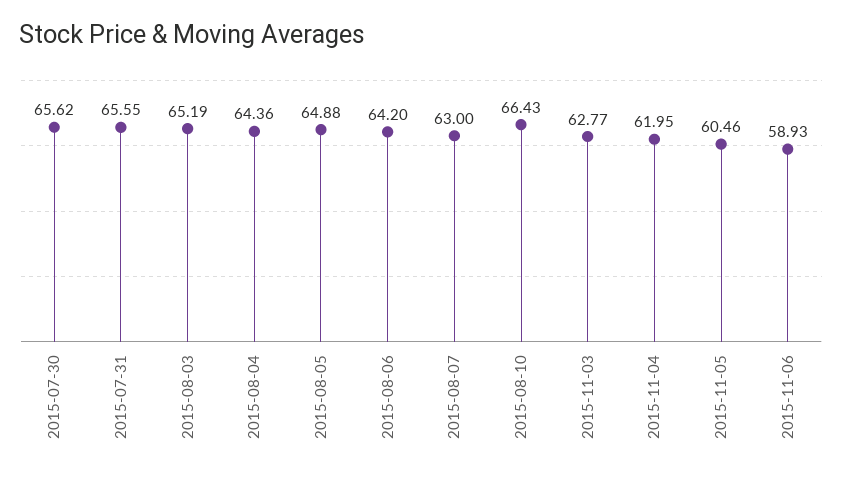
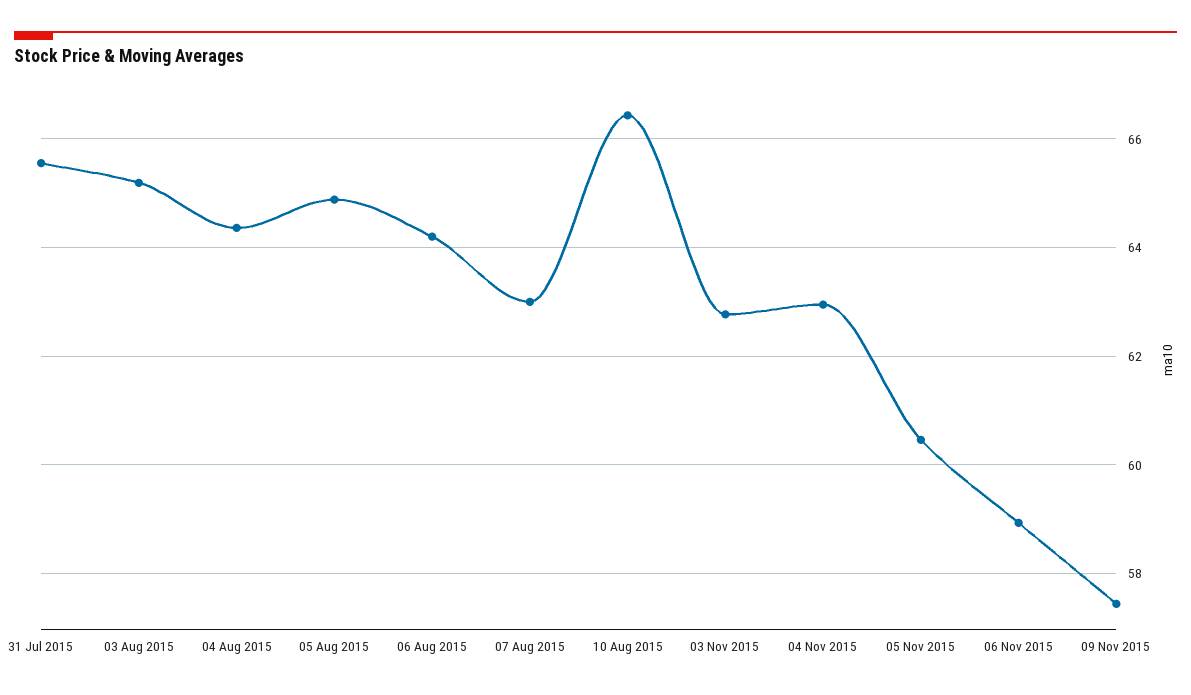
2015-07-30: 65.62 -> none
2015-11-04: 61.95 -> 63
09 Nov 2015: none -> 57.4

